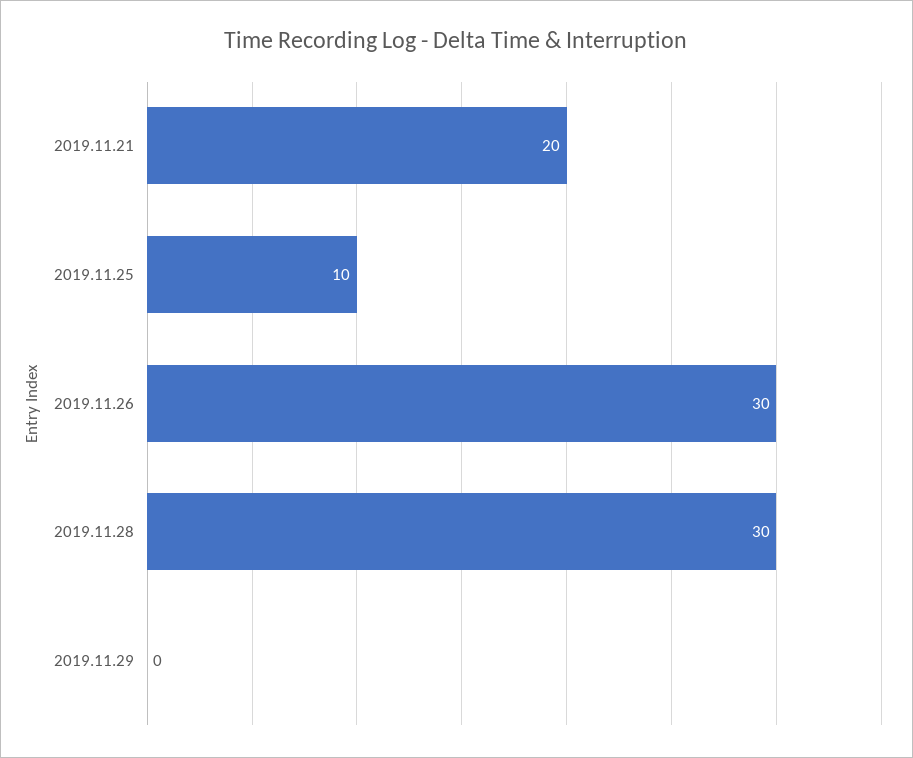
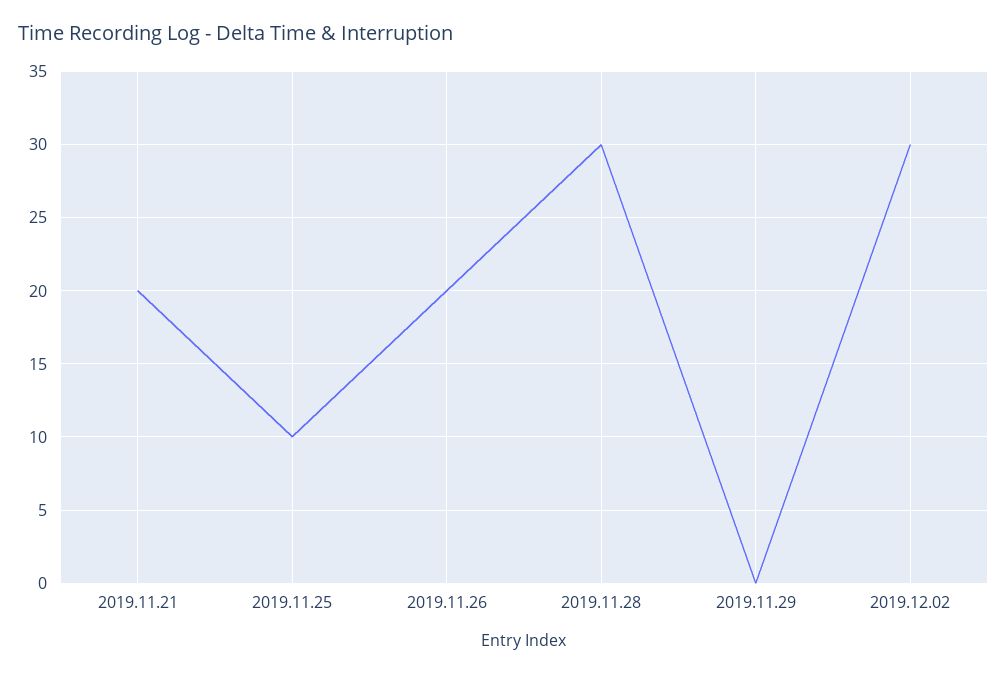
2019.11.26: 30 -> 20
2019.12.02: none -> 30

